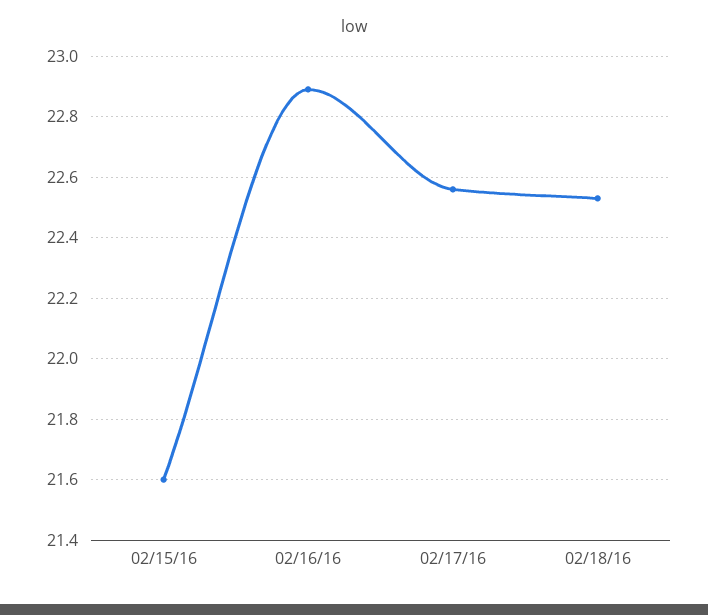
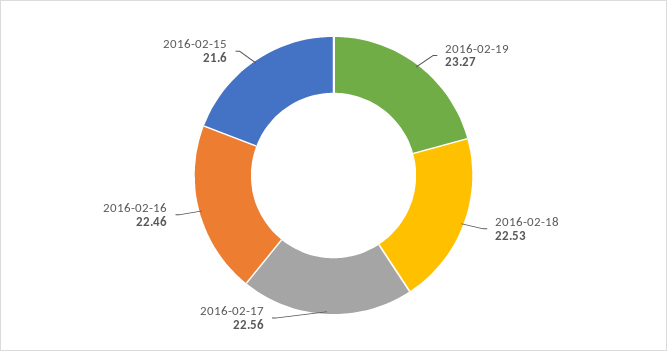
02/16/16: 22.9 -> 22.46
2016-02-19: none -> 23.27

